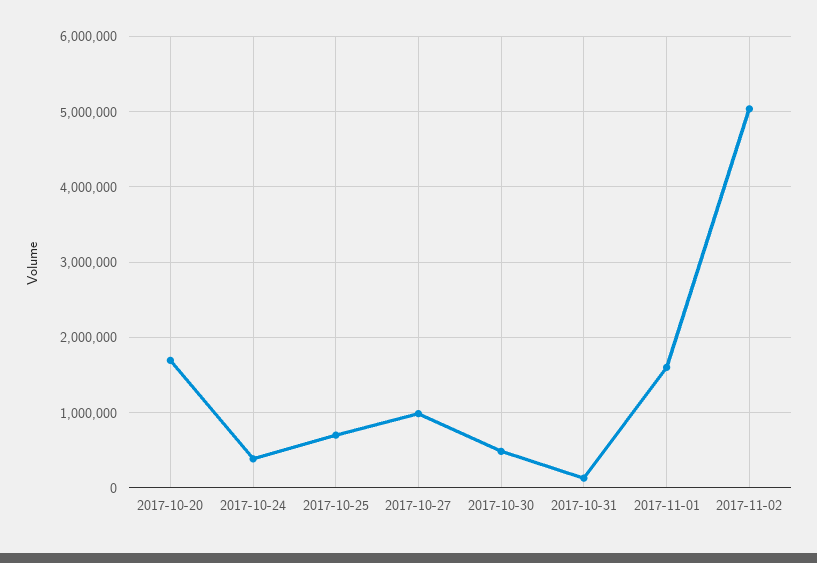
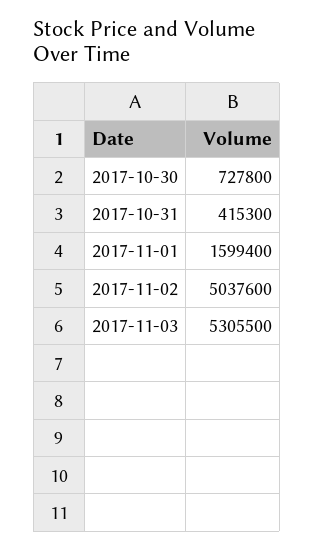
2017-10-20: 1700000 -> none
2017-10-24: 400000 -> none
2017-10-25: 700000 -> none
2017-10-27: 1000000 -> none
2017-10-30: 500000 -> 727800
2017-10-31: 100000 -> 415300
2017-11-03: none -> 5305500

